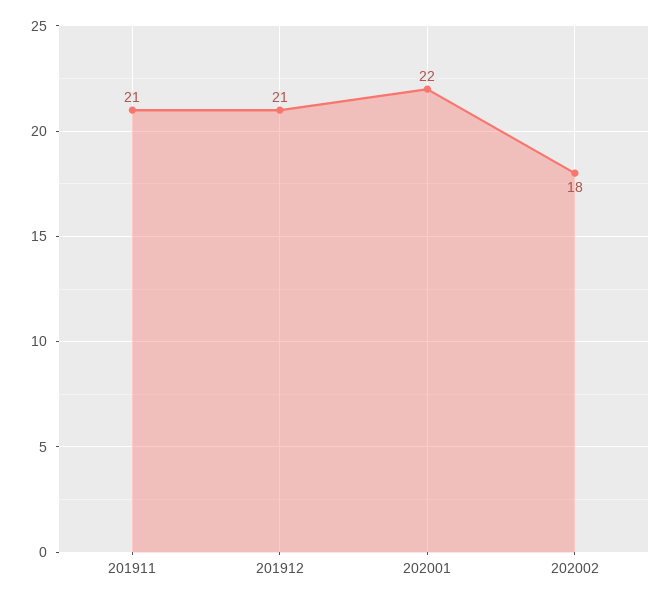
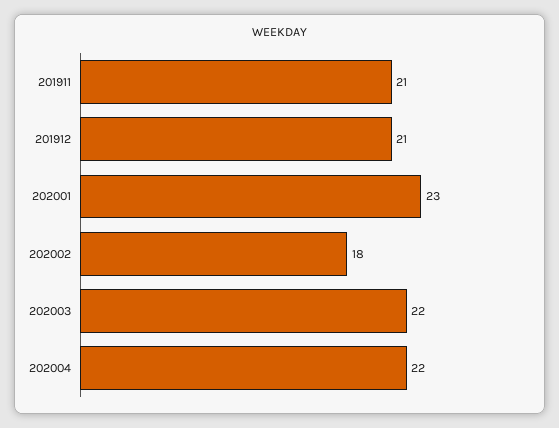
202001: 22 -> 23
202003: none -> 22
202004: none -> 22

